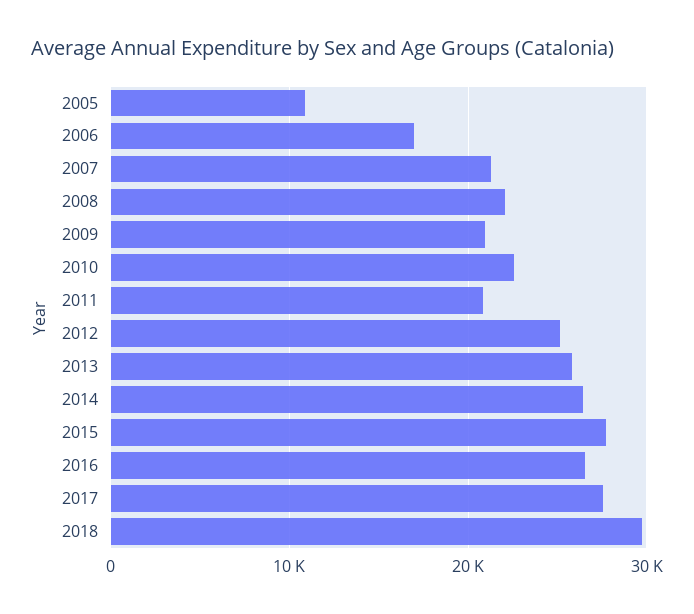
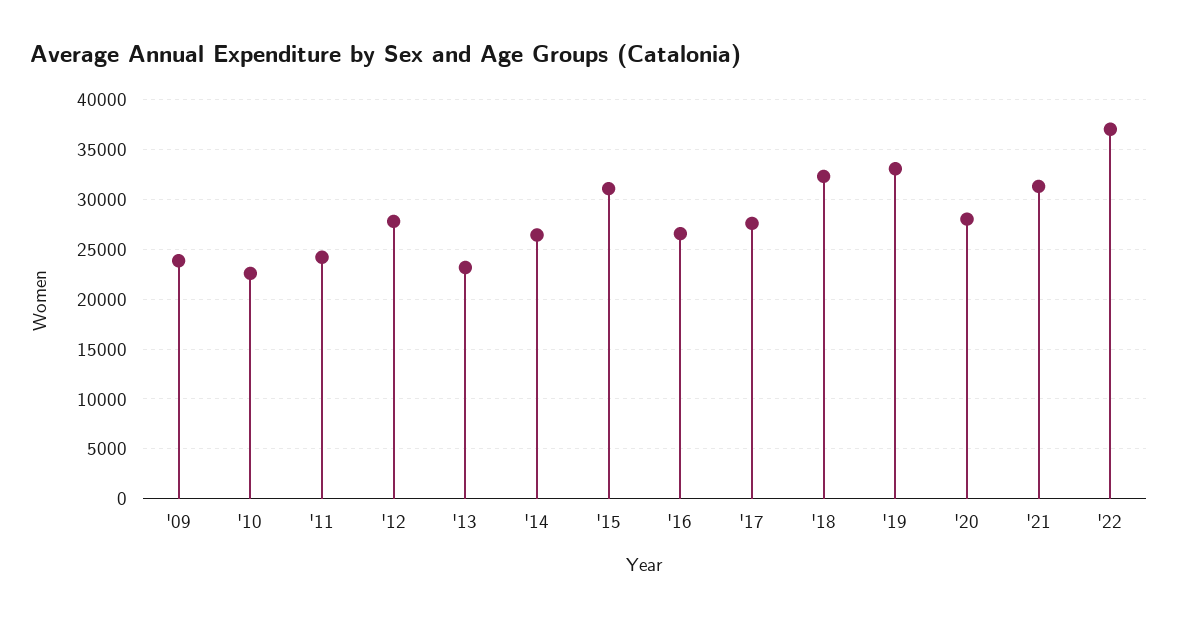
2005: 11000 -> none
2006: 17000 -> none
2007: 21000 -> none
2008: 22000 -> none
2009: 21000 -> 24000
2011: 21000 -> 24000
2012: 25000 -> 28000
2013: 26000 -> 23000
2015: 28000 -> 31000
2018: 30000 -> 32000
'19: none -> 33000
'20: none -> 28000
'21: none -> 31000
'22: none -> 37000

